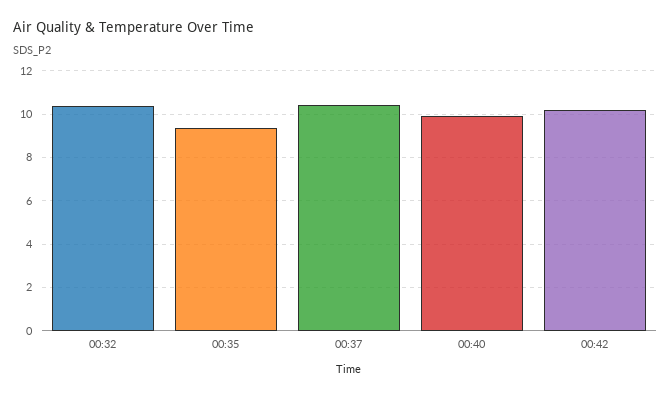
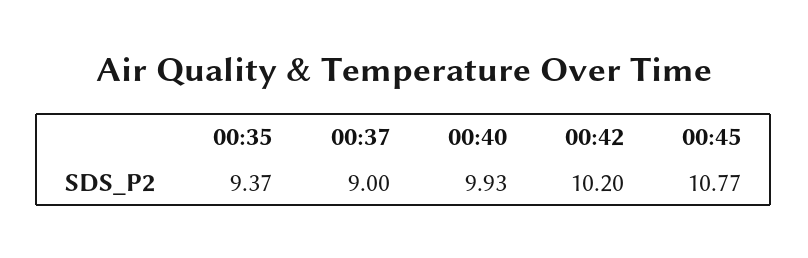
00:32: 10.5 -> none
00:37: 10.5 -> 9
00:45: none -> 10.77

